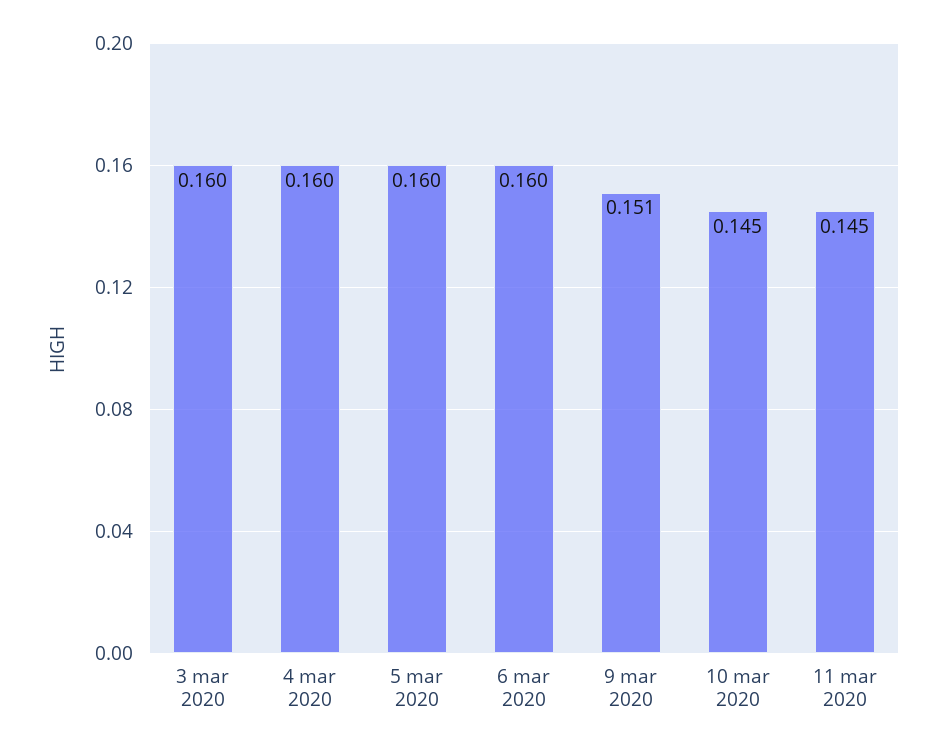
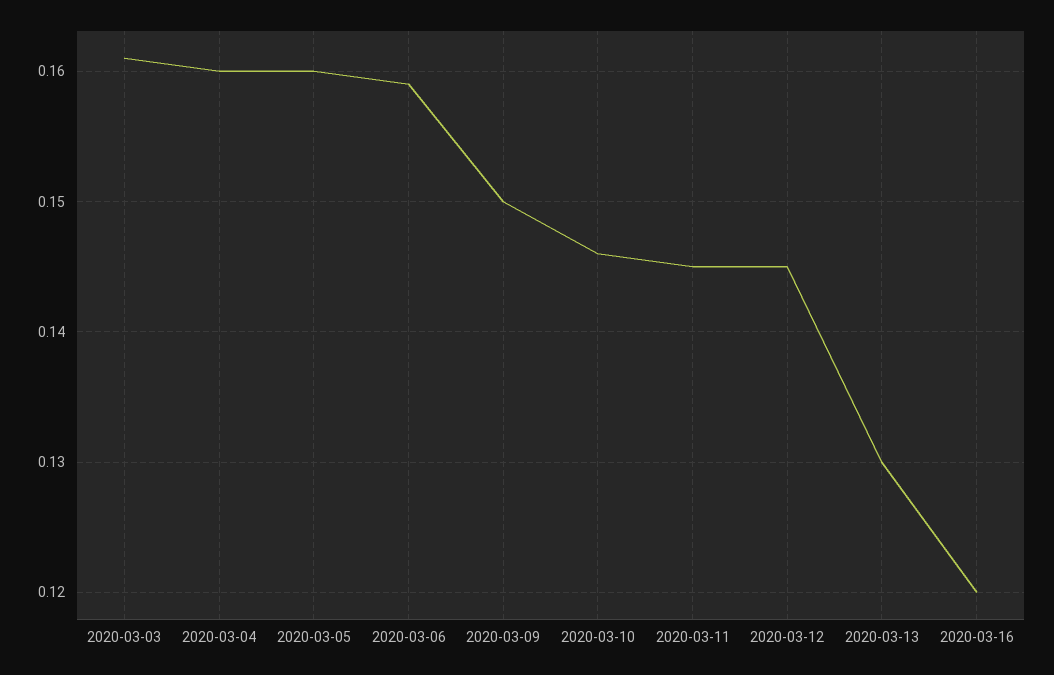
3 mar 2020: 0.16 -> 0.161
6 mar 2020: 0.16 -> 0.159
9 mar 2020: 0.151 -> 0.15
10 mar 2020: 0.145 -> 0.146
2020-03-12: none -> 0.145
2020-03-13: none -> 0.13
2020-03-16: none -> 0.12

